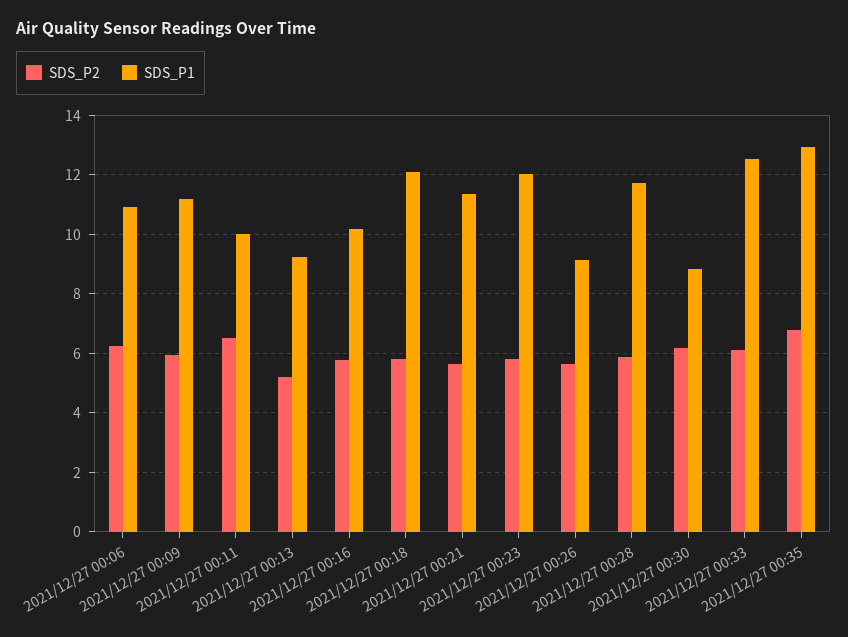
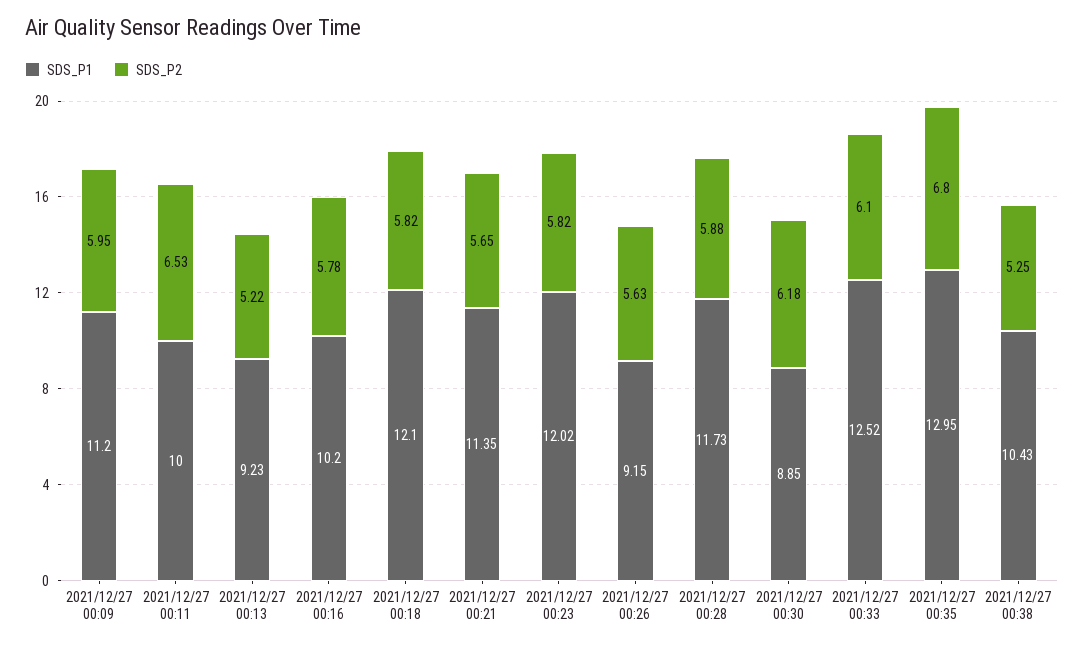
SDS_P2, 2021/12/27 00:06: 6.25 -> none
SDS_P1, 2021/12/27 00:06: 11 -> none
SDS_P1, 2021/12/27 00:38: none -> 10.43
SDS_P2, 2021/12/27 00:38: none -> 5.25

